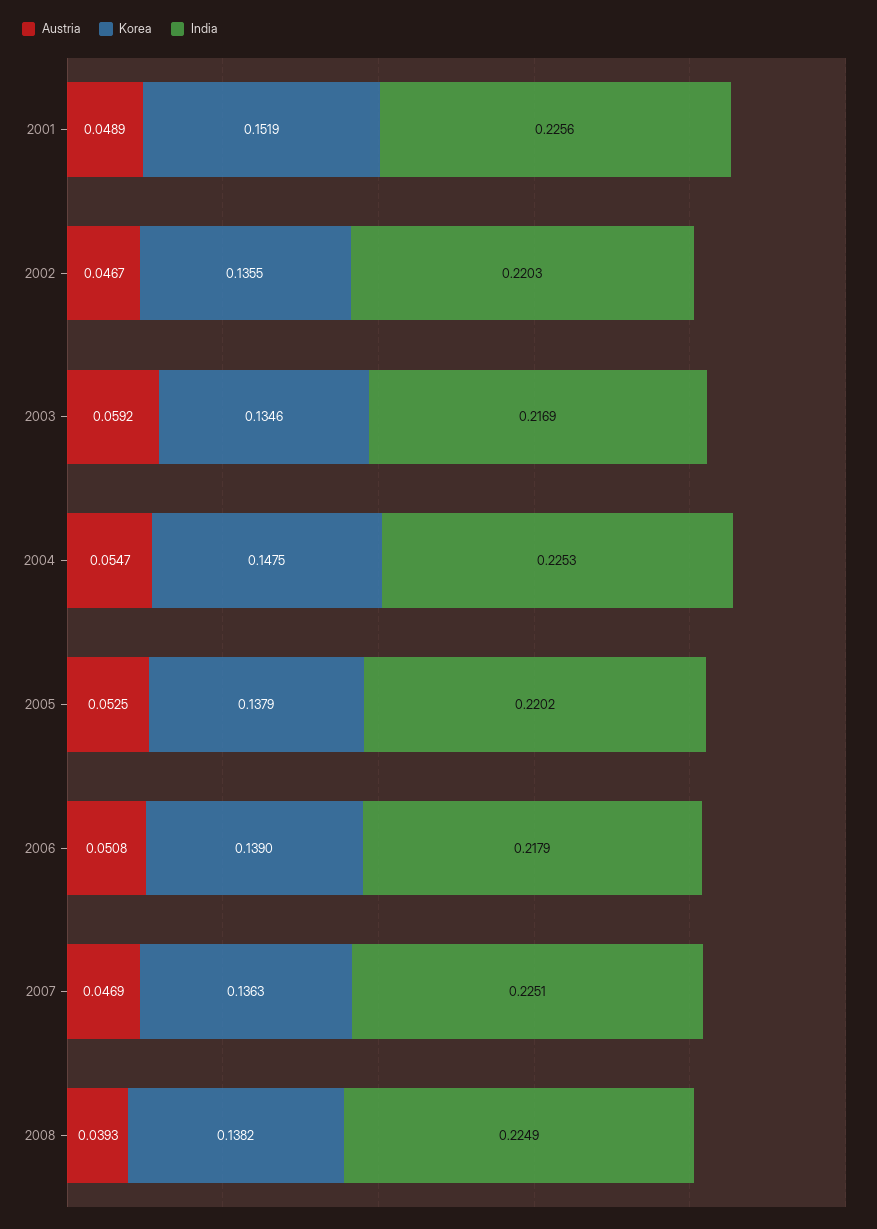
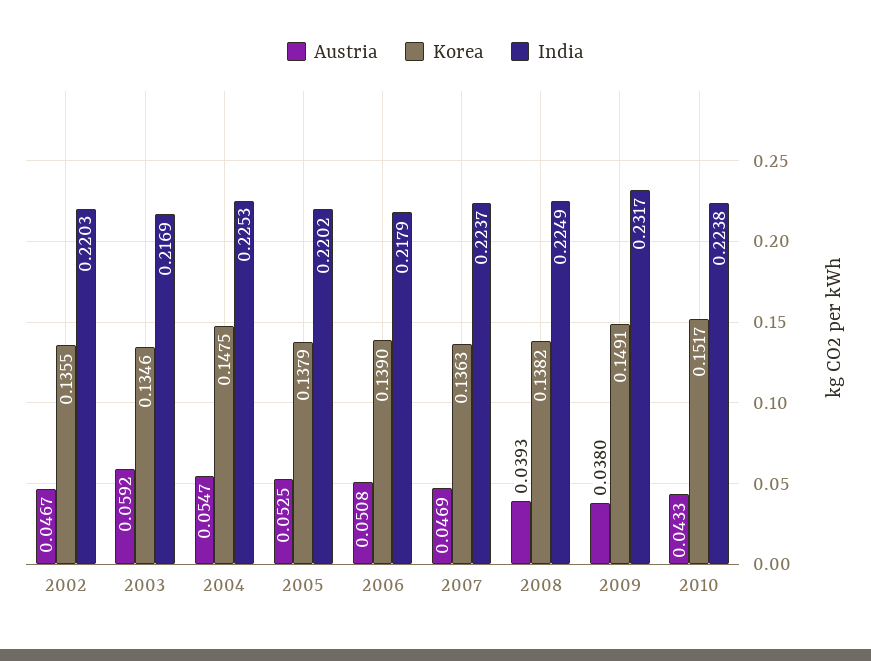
Austria, 2001: 0.0489 -> none
Korea, 2001: 0.1519 -> none
India, 2001: 0.2256 -> none
India, 2007: 0.2251 -> 0.2237
Austria, 2009: none -> 0.038
Korea, 2009: none -> 0.1491
India, 2009: none -> 0.2317
Austria, 2010: none -> 0.0433
Korea, 2010: none -> 0.1517
India, 2010: none -> 0.2238

